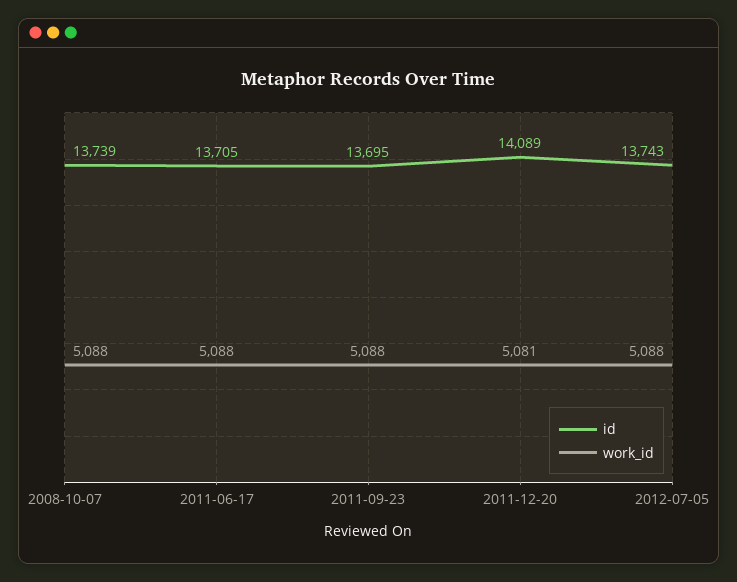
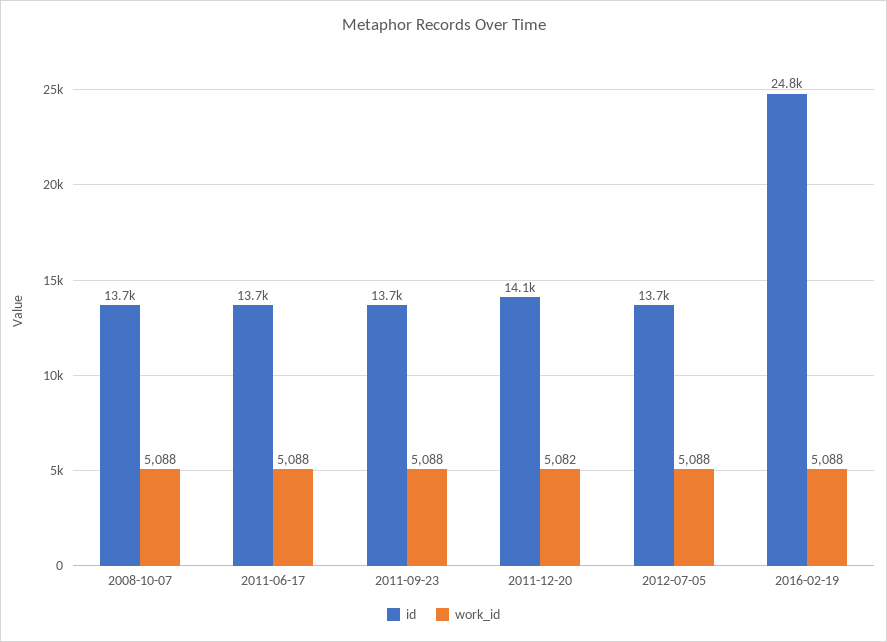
work_id, 2011-12-20: 5081 -> 5082
id, 2016-02-19: none -> 24800
work_id, 2016-02-19: none -> 5088

